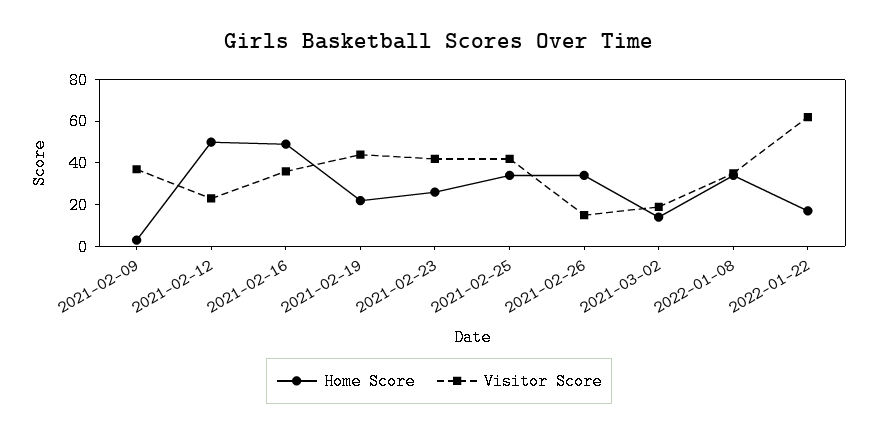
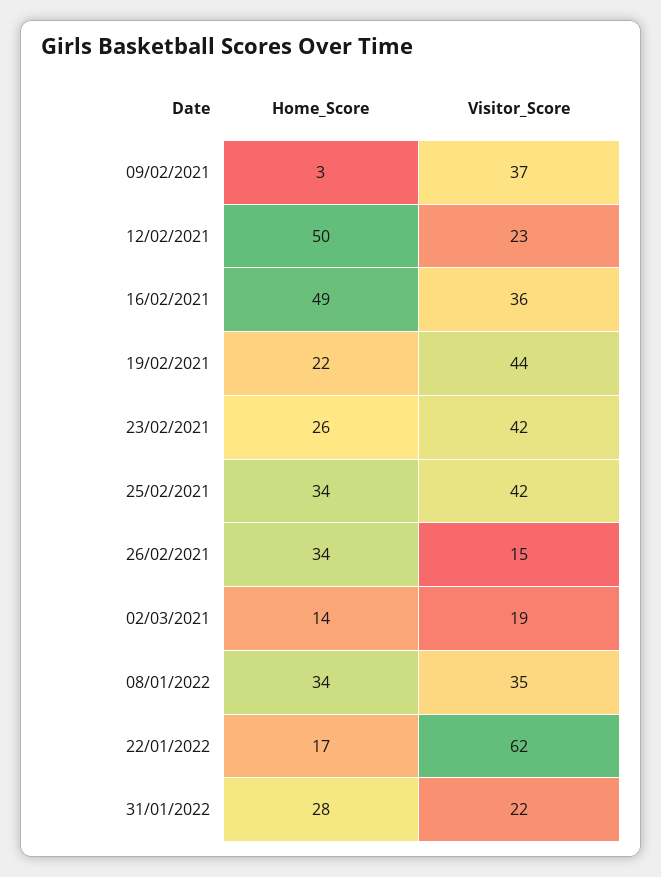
Home Score, 31/01/2022: none -> 28
Visitor Score, 31/01/2022: none -> 22

